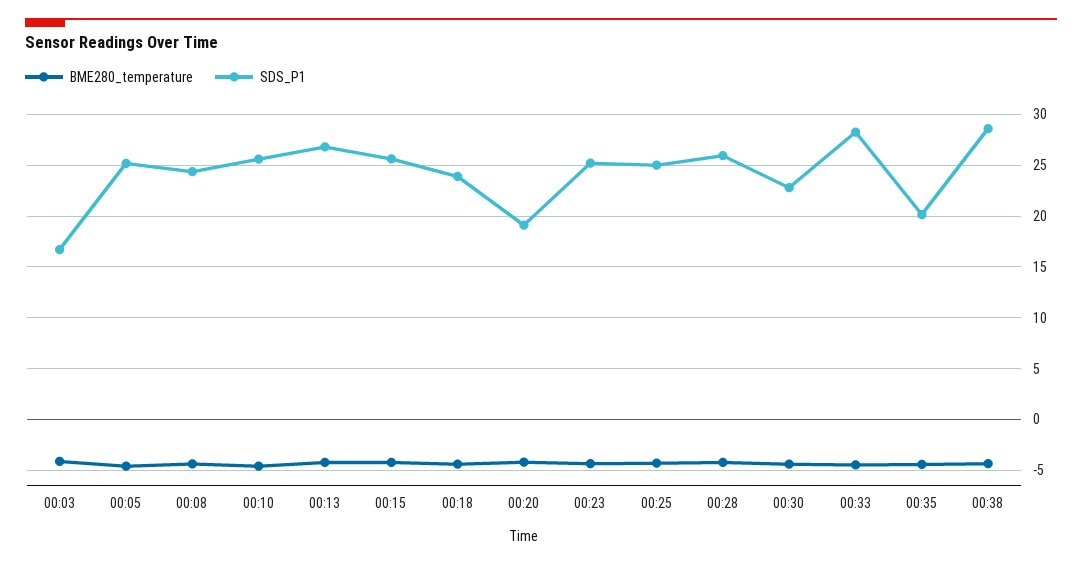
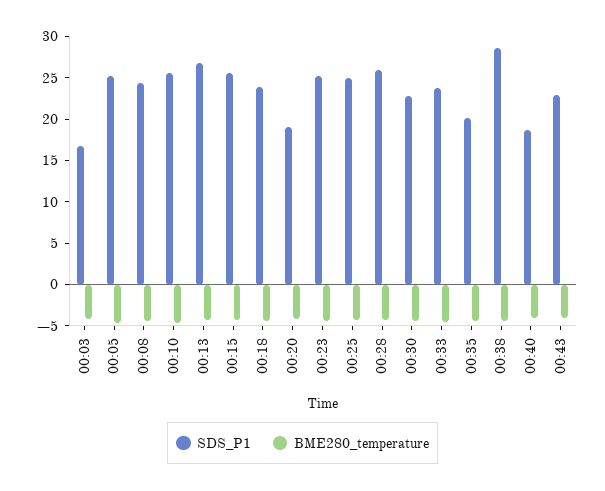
SDS_P1, 00:33: 28 -> 24
SDS_P1, 00:40: none -> 19
BME280_temperature, 00:40: none -> -4
SDS_P1, 00:43: none -> 23
BME280_temperature, 00:43: none -> -4

